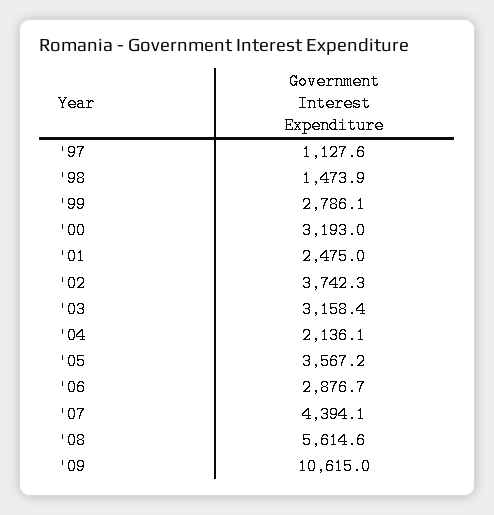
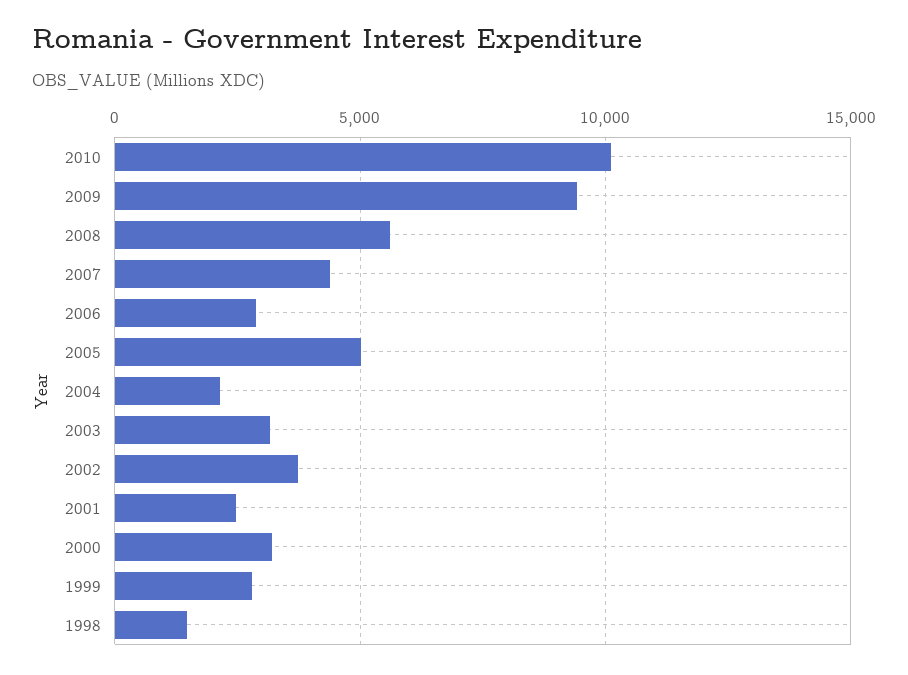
'97: 1127.6 -> none
'05: 3567.2 -> 5000
'09: 10615 -> 9500
2010: none -> 10000

